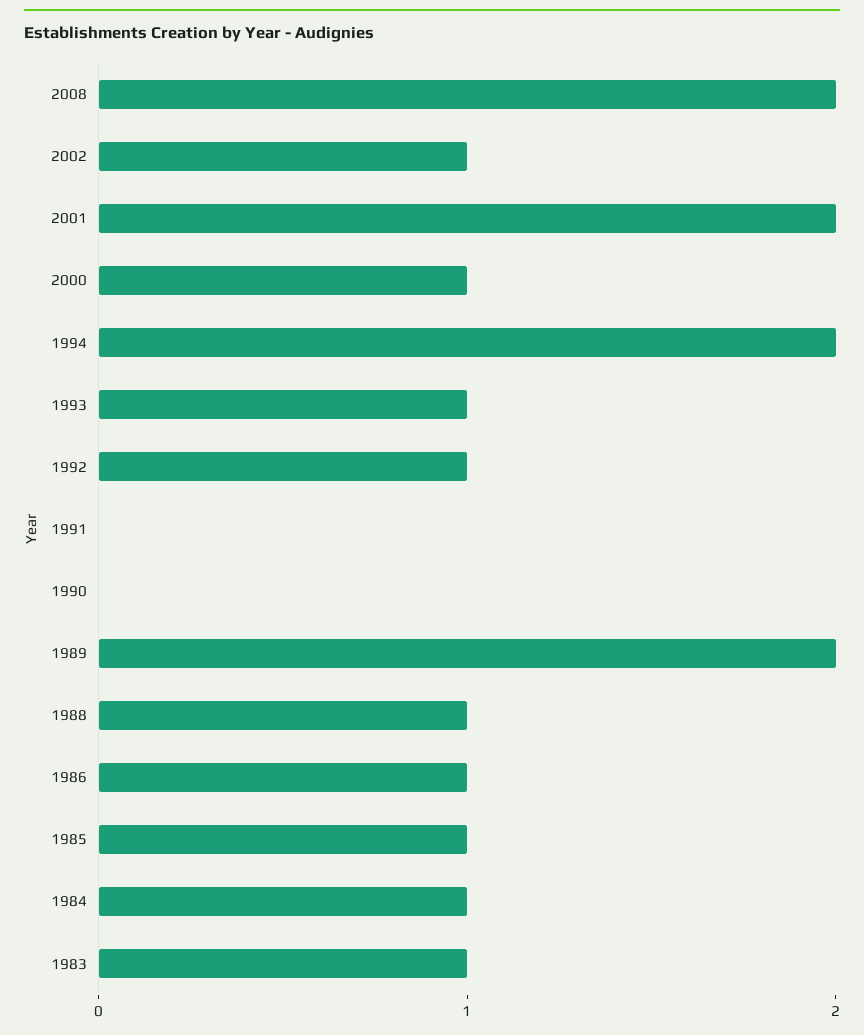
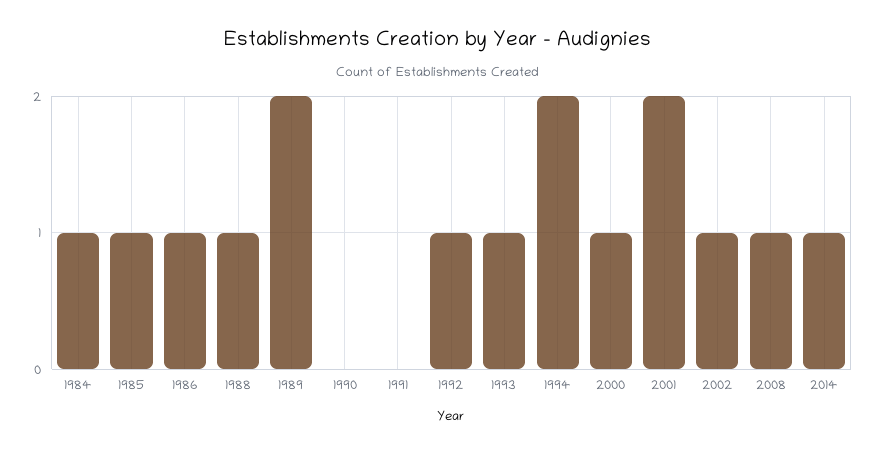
2008: 2 -> 1
1983: 1 -> none
2014: none -> 1

